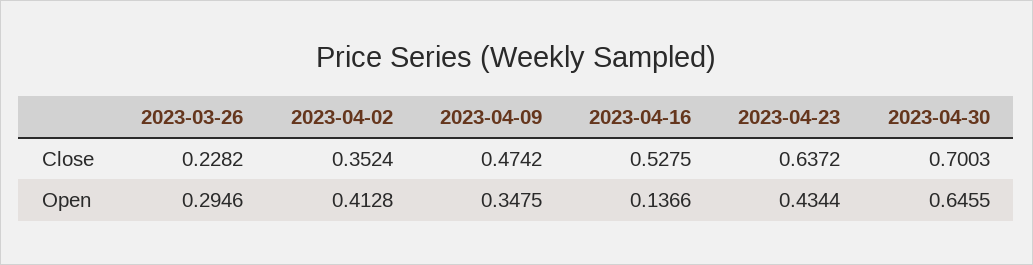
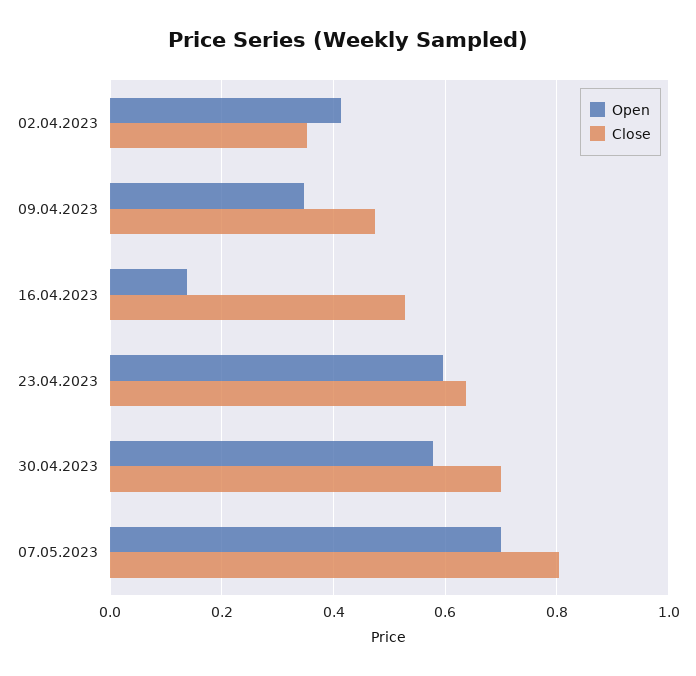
Close, 2023-03-26: 0.2282 -> none
Open, 2023-03-26: 0.2946 -> none
Open, 2023-04-23: 0.4344 -> 0.6
Open, 2023-04-30: 0.6455 -> 0.58
Open, 07.05.2023: none -> 0.7
Close, 07.05.2023: none -> 0.8

